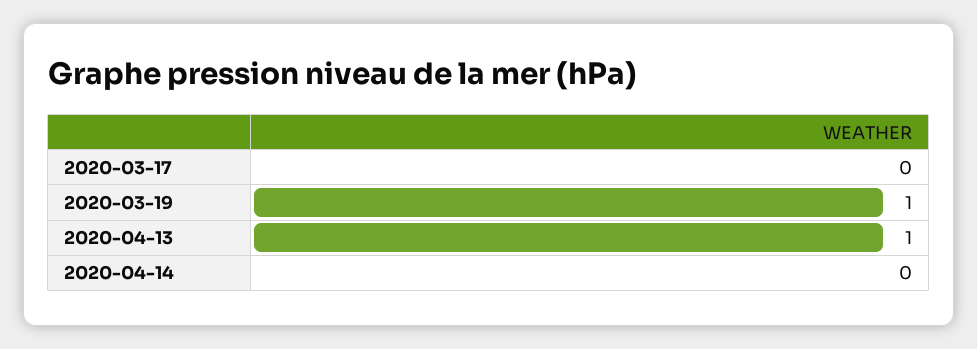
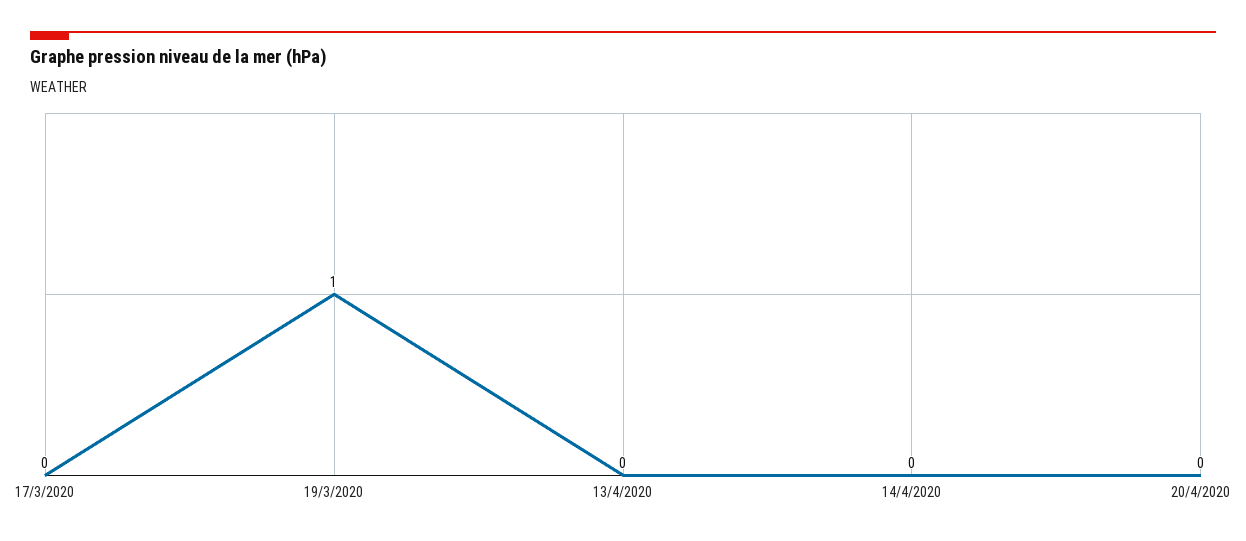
2020-04-13: 1 -> 0
20/4/2020: none -> 0

